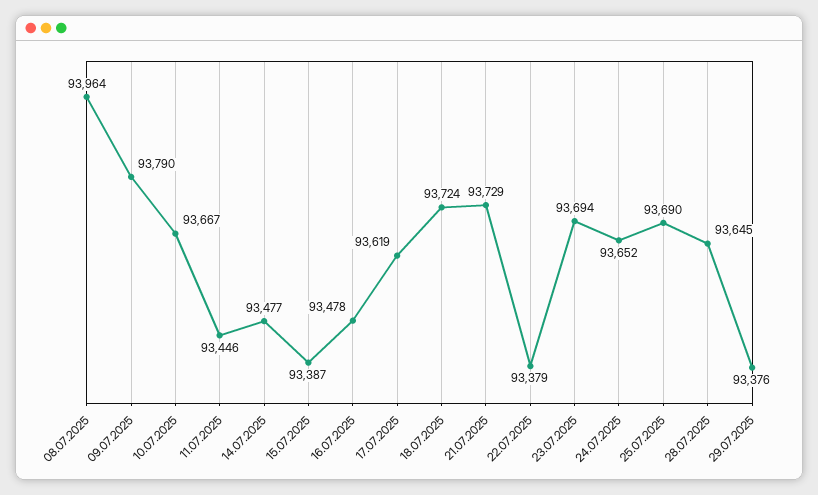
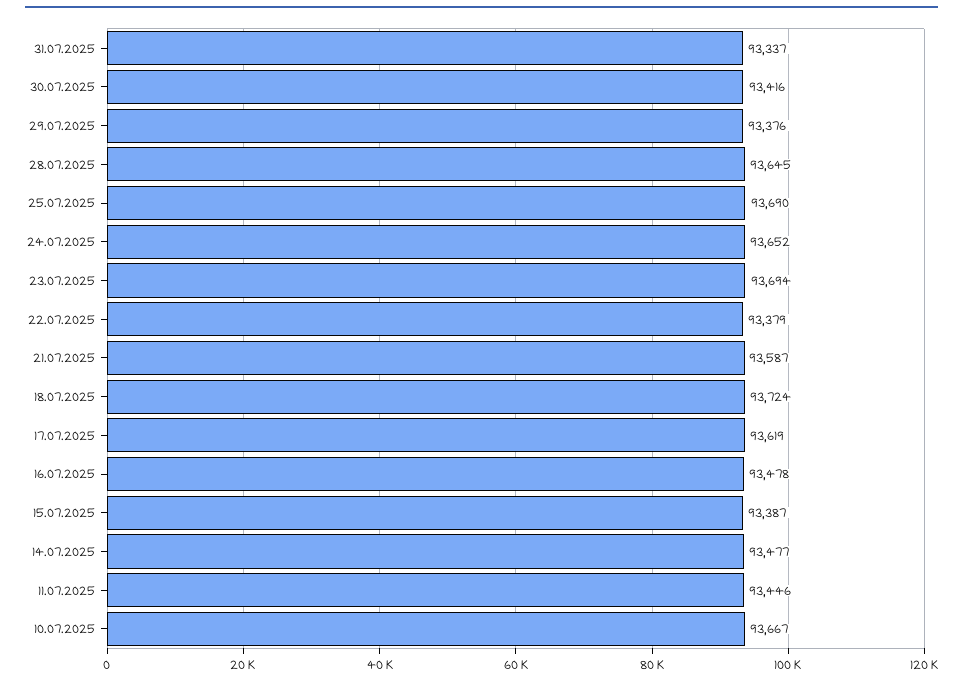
08.07.2025: 93964 -> none
09.07.2025: 93790 -> none
21.07.2025: 93729 -> 93587
31.07.2025: none -> 93337
30.07.2025: none -> 93416

